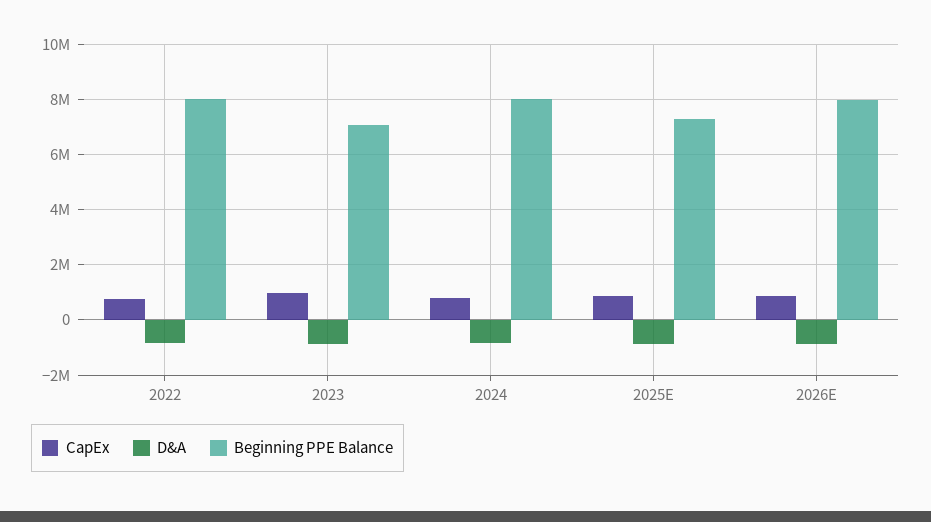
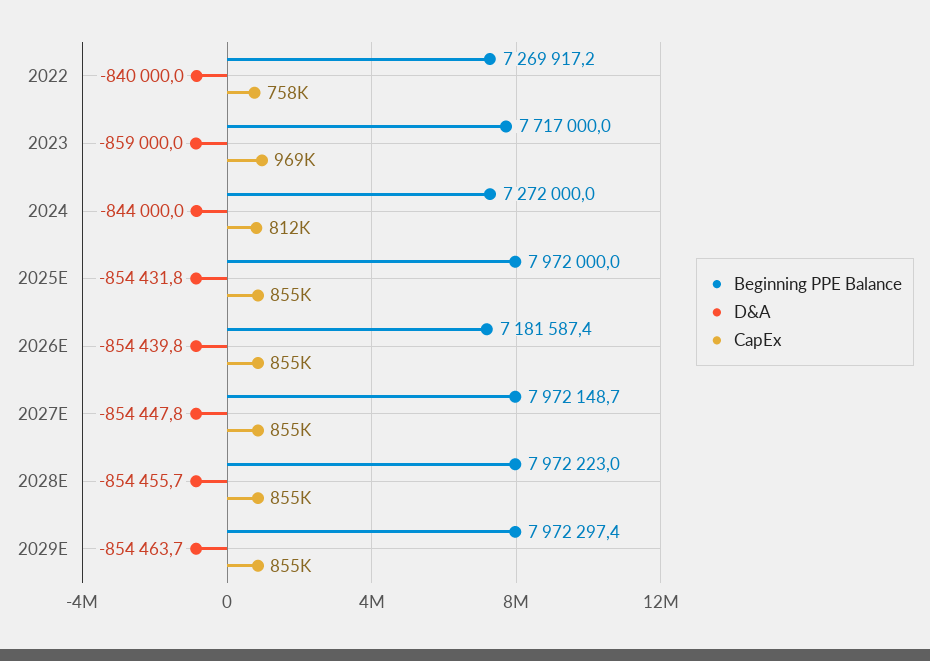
Beginning PPE Balance, 2022: 8000000 -> 7269917.2
Beginning PPE Balance, 2023: 7000000 -> 7717000
Beginning PPE Balance, 2024: 8000000 -> 7272000
Beginning PPE Balance, 2025E: 7250000 -> 7972000
Beginning PPE Balance, 2026E: 8000000 -> 7181587.4
Beginning PPE Balance, 2027E: none -> 7972148.7
D&A, 2027E: none -> -854447.8
CapEx, 2027E: none -> 855000
Beginning PPE Balance, 2028E: none -> 7972223
D&A, 2028E: none -> -854455.7
CapEx, 2028E: none -> 855000
Beginning PPE Balance, 2029E: none -> 7972297.4
D&A, 2029E: none -> -854463.7
CapEx, 2029E: none -> 855000

